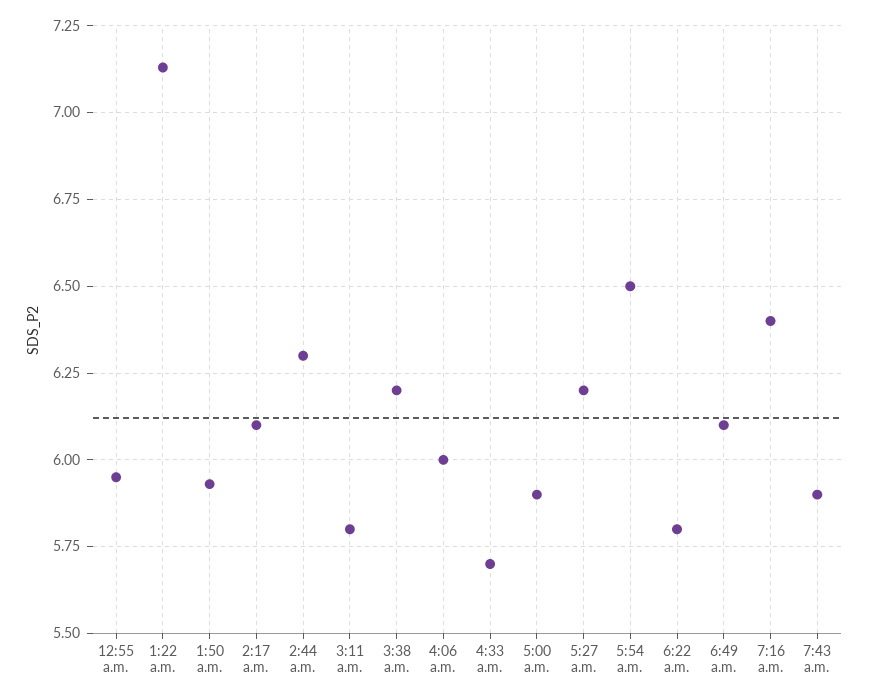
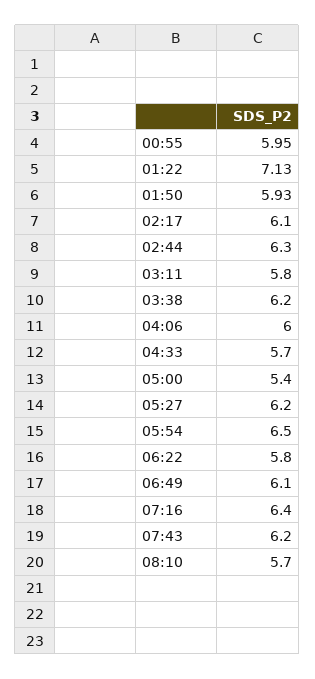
5:00 a.m.: 5.9 -> 5.4
7:43 a.m.: 5.9 -> 6.2
08:10: none -> 5.7

